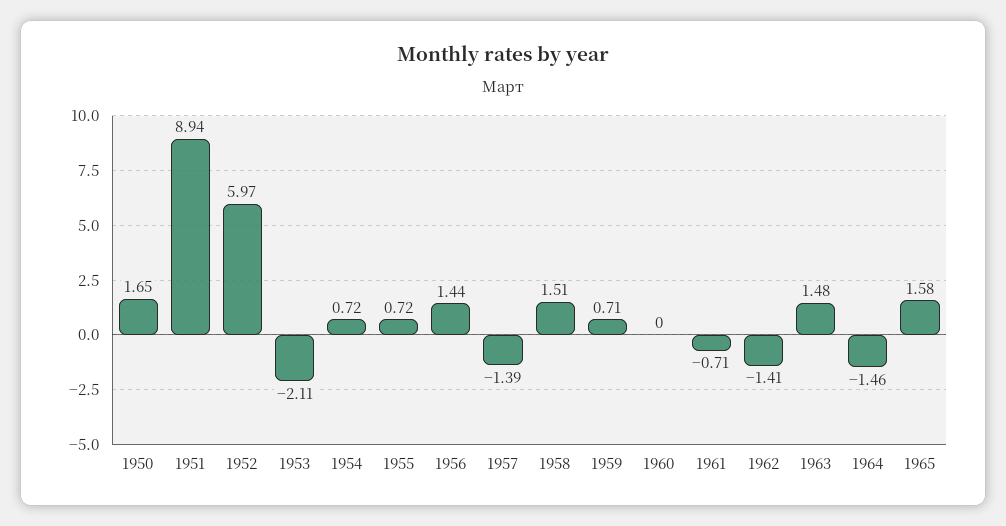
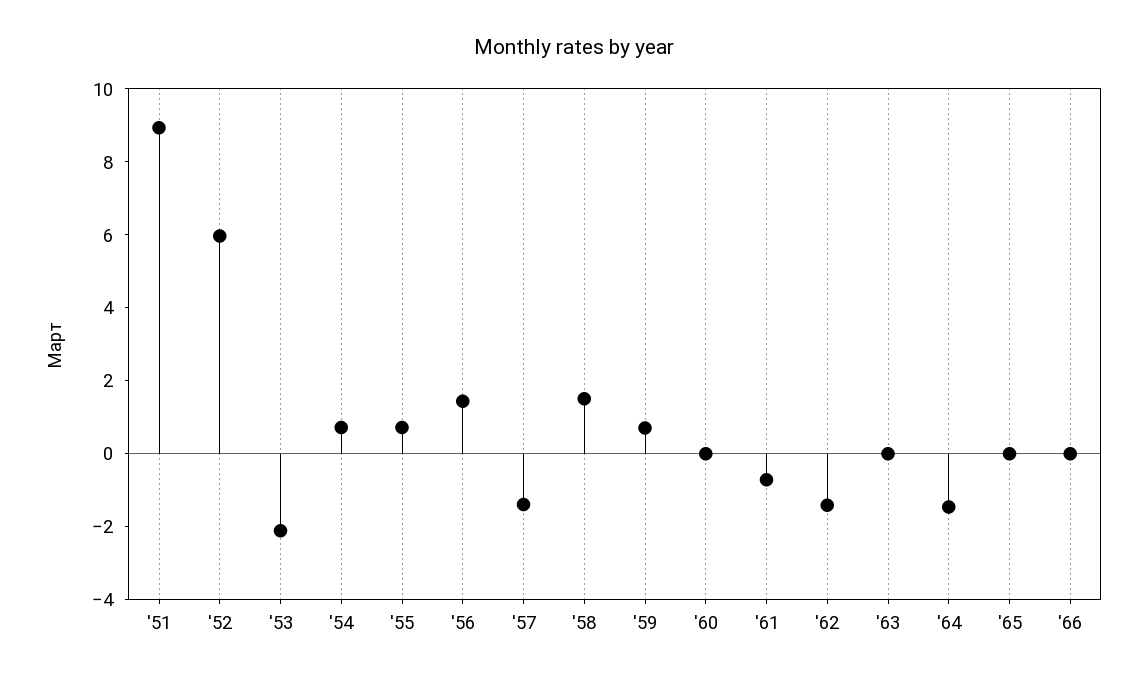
1950: 1.65 -> none
1963: 1.48 -> 0
1965: 1.58 -> 0
'66: none -> 0

